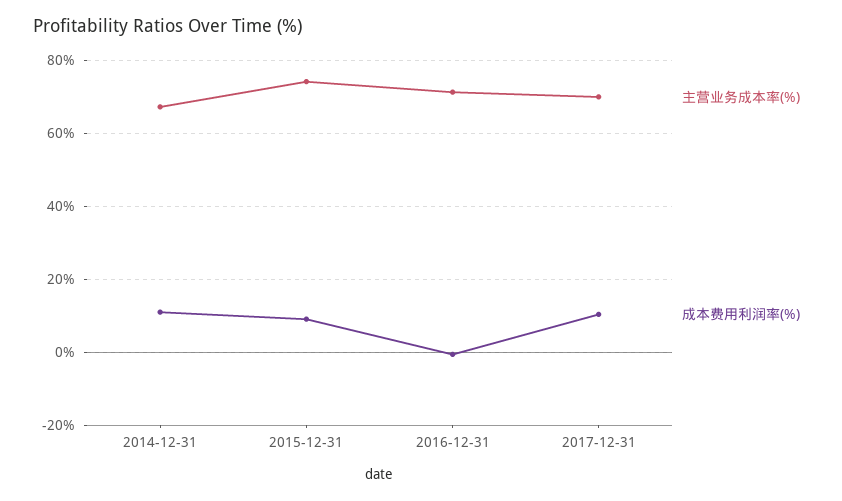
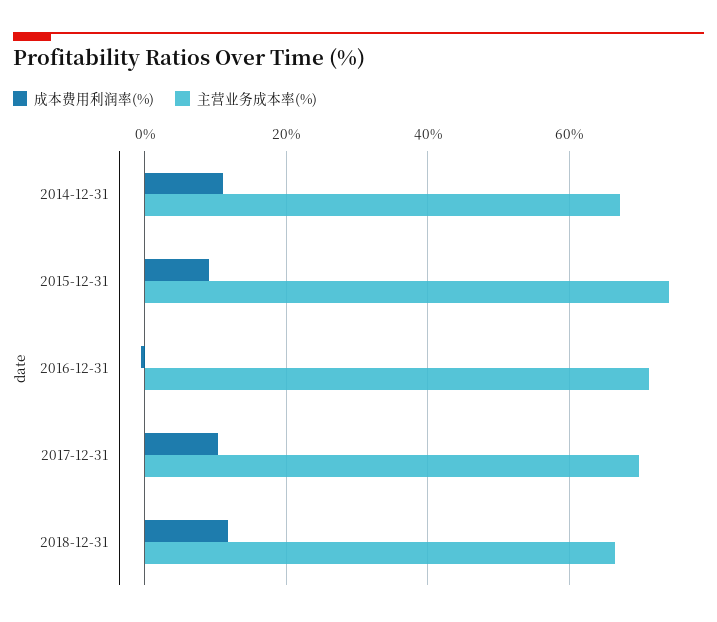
成本费用利润率(%), 2018-12-31: none -> 12
主营业务成本率(%), 2018-12-31: none -> 66

